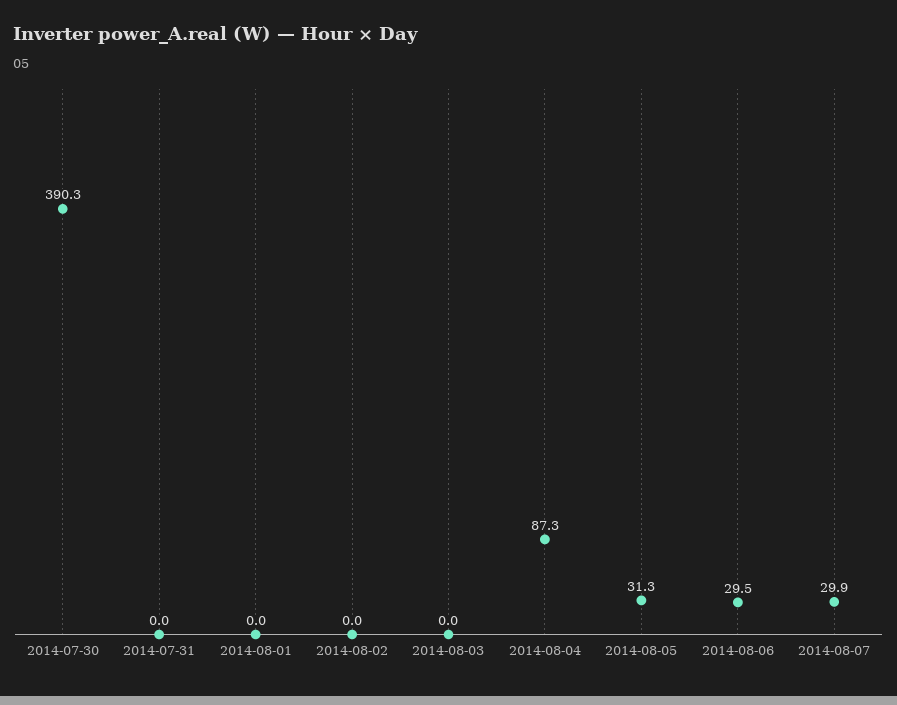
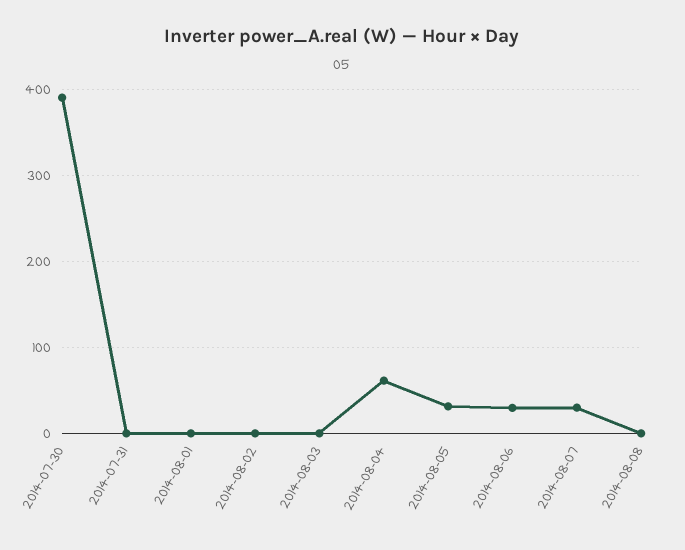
2014-08-04: 87.3 -> 60
2014-08-08: none -> 0

